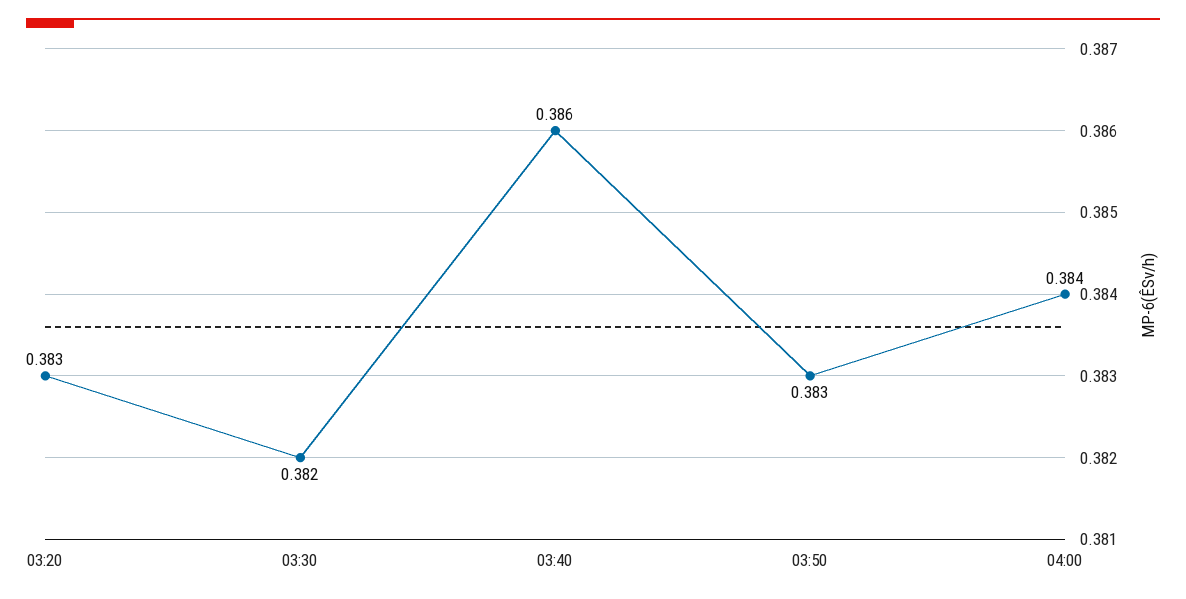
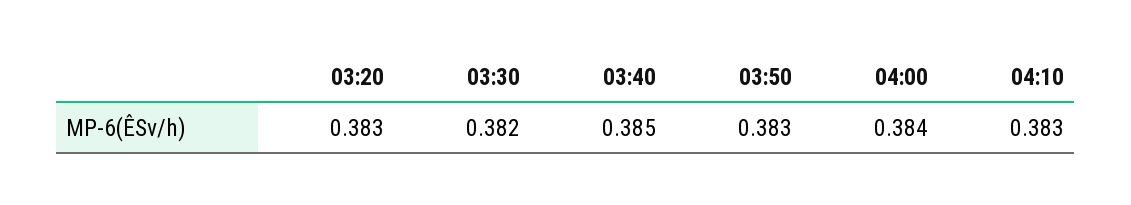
03:40: 0.386 -> 0.385
04:10: none -> 0.383

